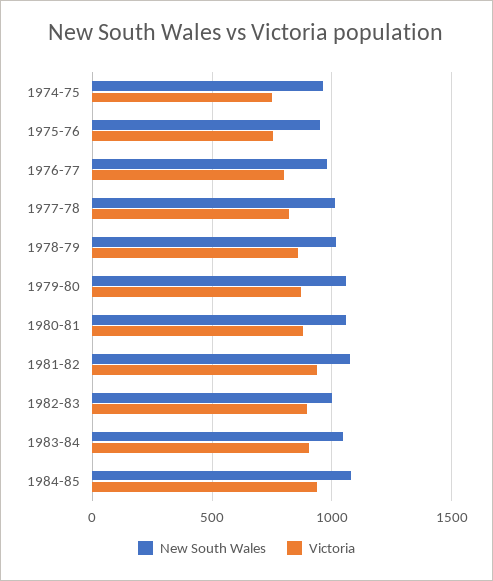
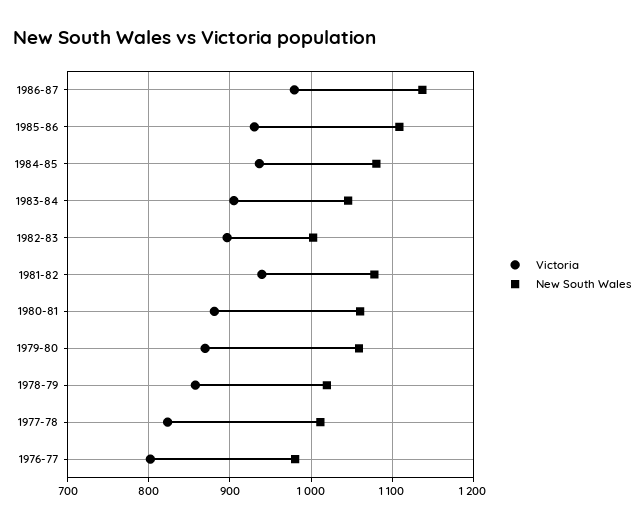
New South Wales, 1974-75: 950 -> none
Victoria, 1974-75: 750 -> none
New South Wales, 1975-76: 950 -> none
Victoria, 1975-76: 750 -> none
Victoria, 1986-87: none -> 980
New South Wales, 1986-87: none -> 1140
Victoria, 1985-86: none -> 930
New South Wales, 1985-86: none -> 1110

